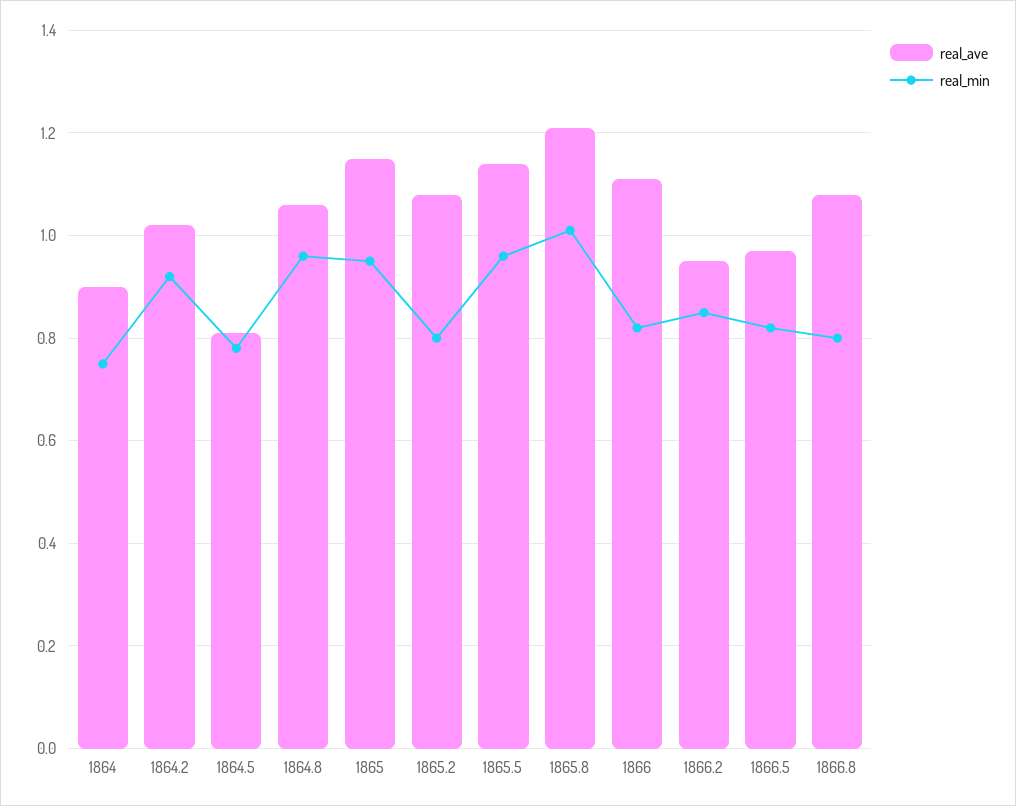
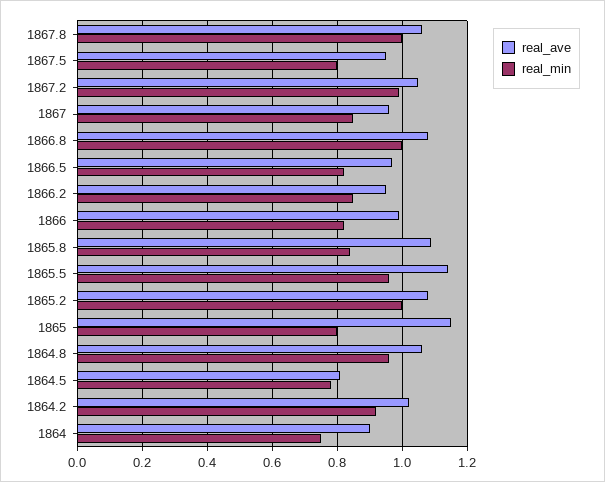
real_min, 1865: 0.95 -> 0.8
real_min, 1865.2: 0.8 -> 1
real_ave, 1865.8: 1.2 -> 1.1
real_min, 1865.8: 1 -> 0.85
real_ave, 1866: 1.1 -> 1
real_min, 1866.8: 0.8 -> 1
real_ave, 1867.8: none -> 1.05
real_min, 1867.8: none -> 1
real_ave, 1867.5: none -> 0.95
real_min, 1867.5: none -> 0.8
real_ave, 1867.2: none -> 1.05
real_min, 1867.2: none -> 1
real_ave, 1867: none -> 0.95
real_min, 1867: none -> 0.85

